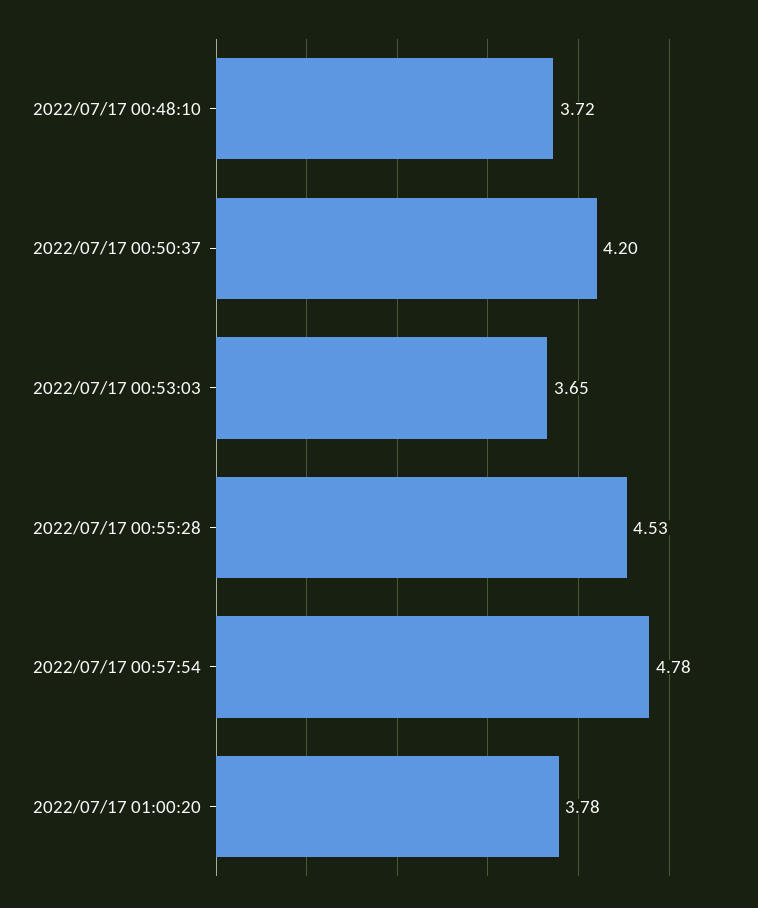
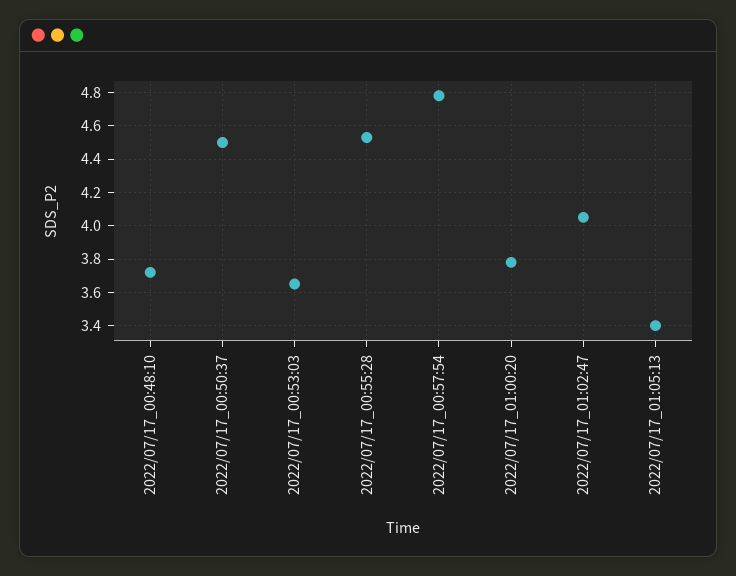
2022/07/17 00:50:37: 4.2 -> 4.5
2022/07/17_01:02:47: none -> 4.05
2022/07/17_01:05:13: none -> 3.4

